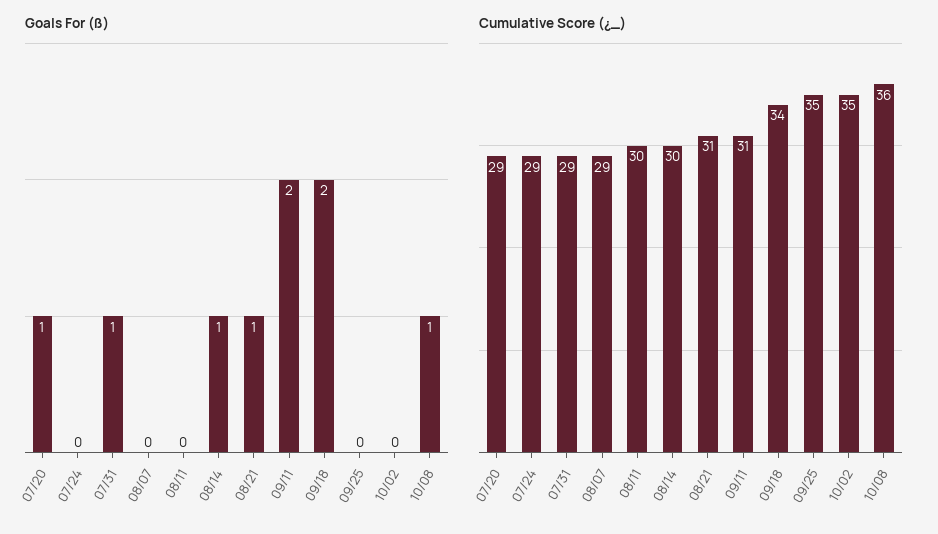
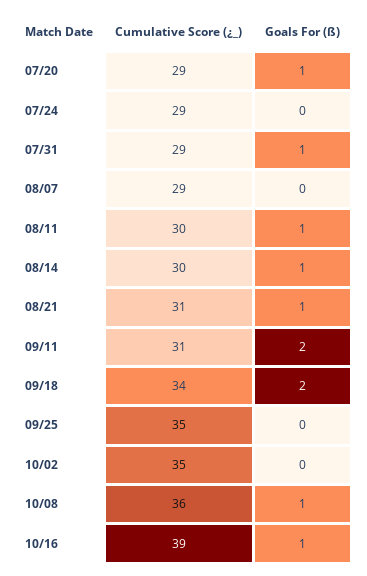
Goals For (ß), 08/11: 0 -> 1
Cumulative Score (¿_), 10/16: none -> 39
Goals For (ß), 10/16: none -> 1

